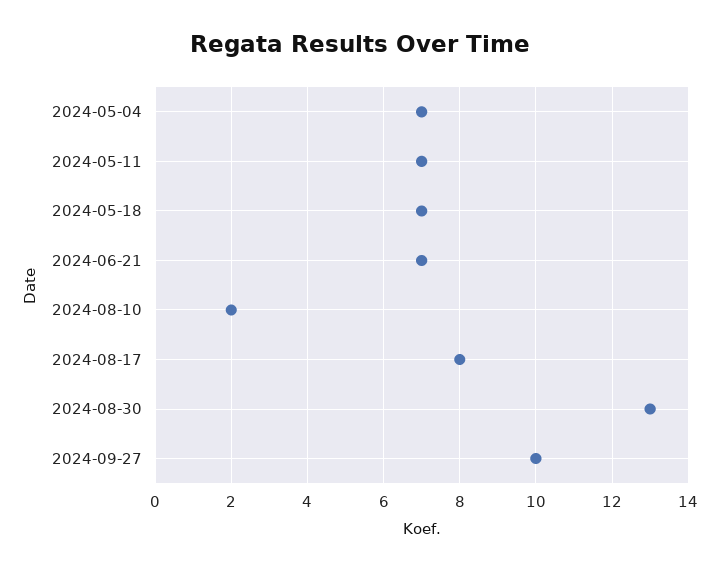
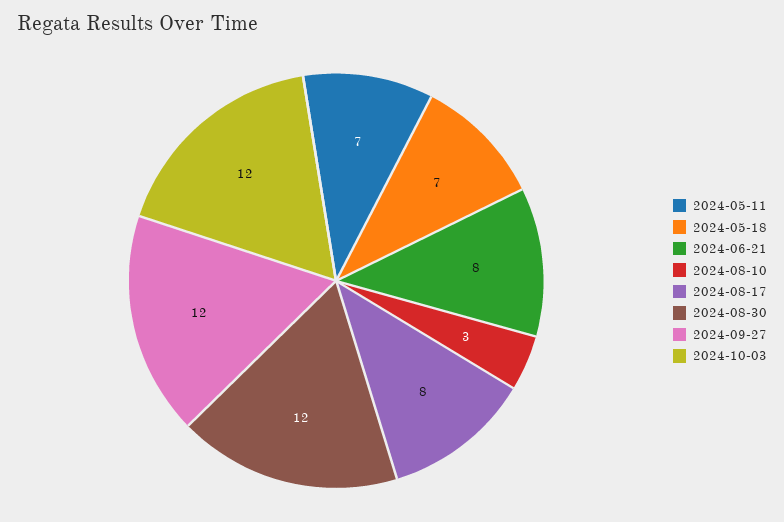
2024-05-04: 7 -> none
2024-06-21: 7 -> 8
2024-08-10: 2 -> 3
2024-08-30: 13 -> 12
2024-09-27: 10 -> 12
2024-10-03: none -> 12

